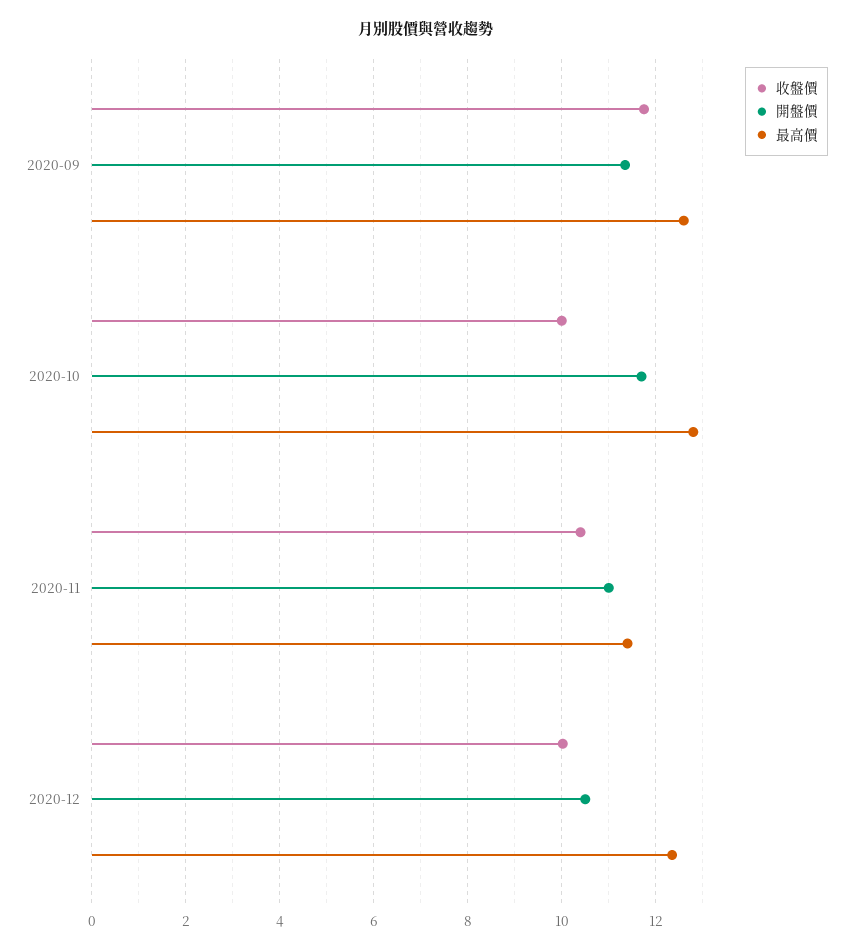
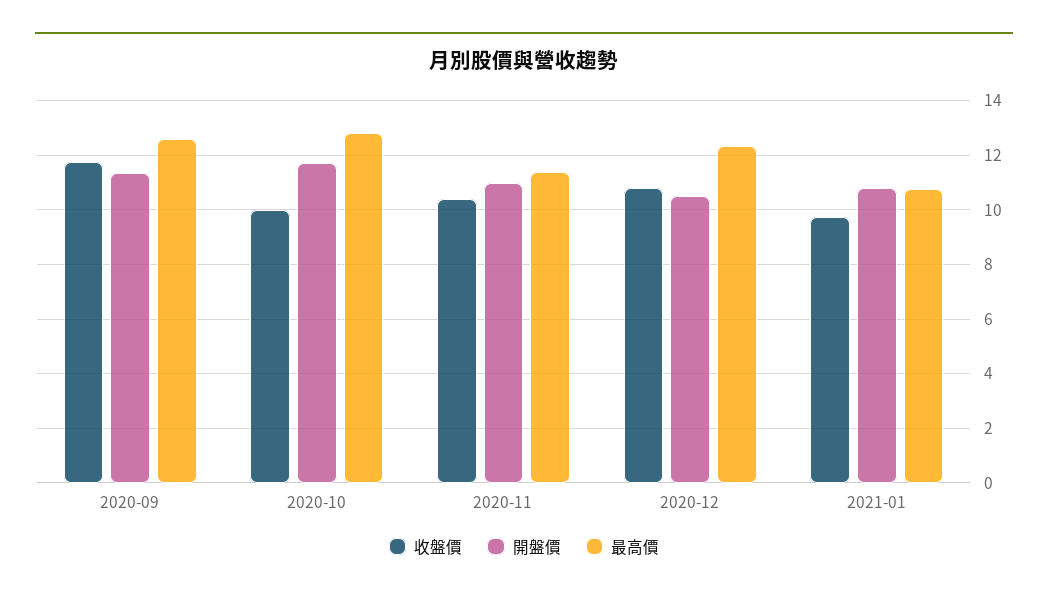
收盤價, 2020-12: 10 -> 10.75
收盤價, 2021-01: none -> 9.75
開盤價, 2021-01: none -> 10.75
最高價, 2021-01: none -> 10.75

